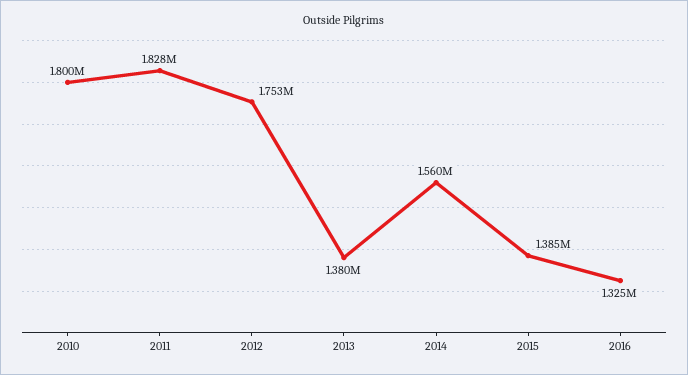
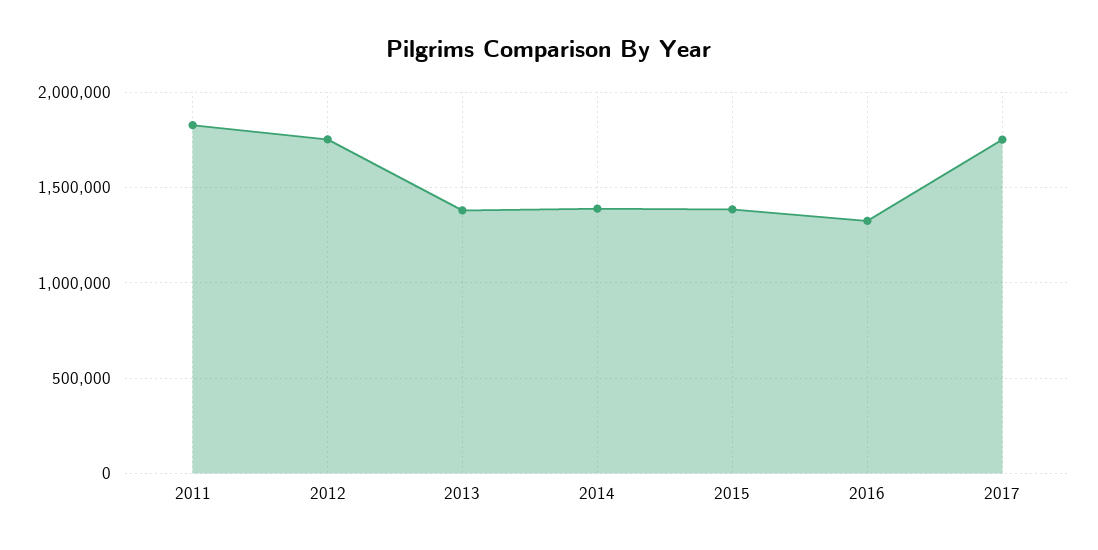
2010: 1800000 -> none
2014: 1560000 -> 1400000
2017: none -> 1750000

